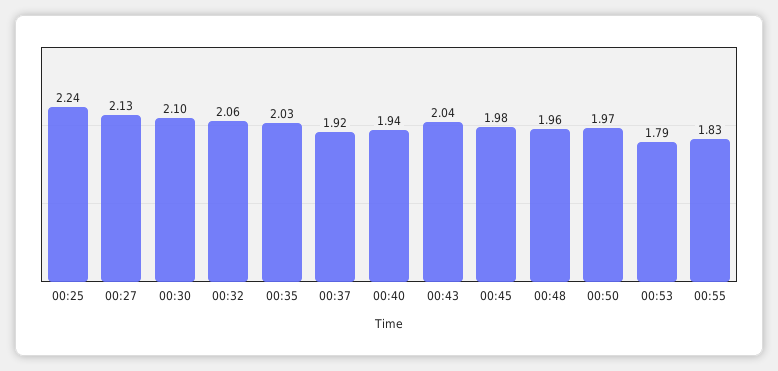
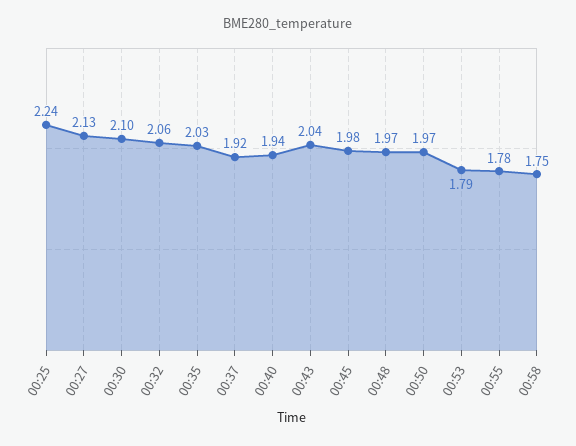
00:48: 1.96 -> 1.97
00:55: 1.83 -> 1.78
00:58: none -> 1.75

